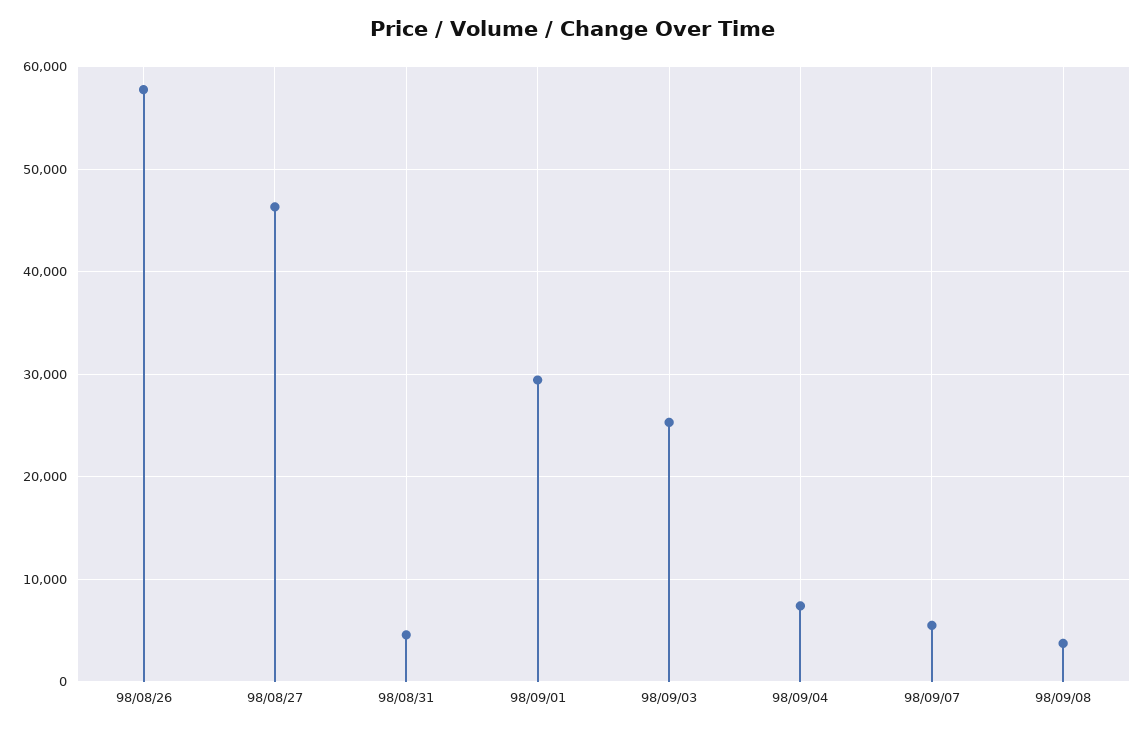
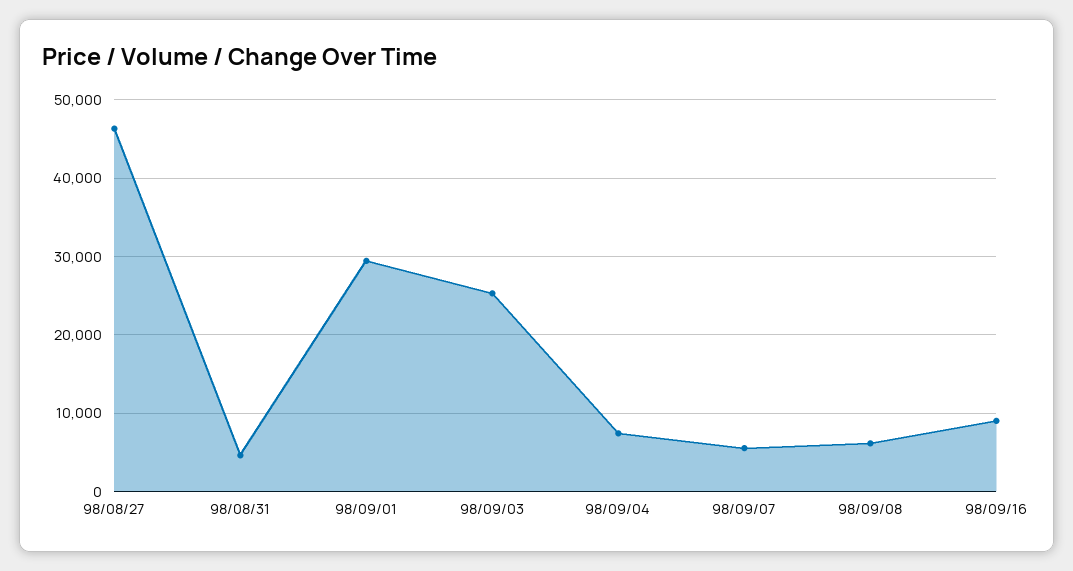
98/08/26: 58000 -> none
98/09/08: 4000 -> 6000
98/09/16: none -> 9000

